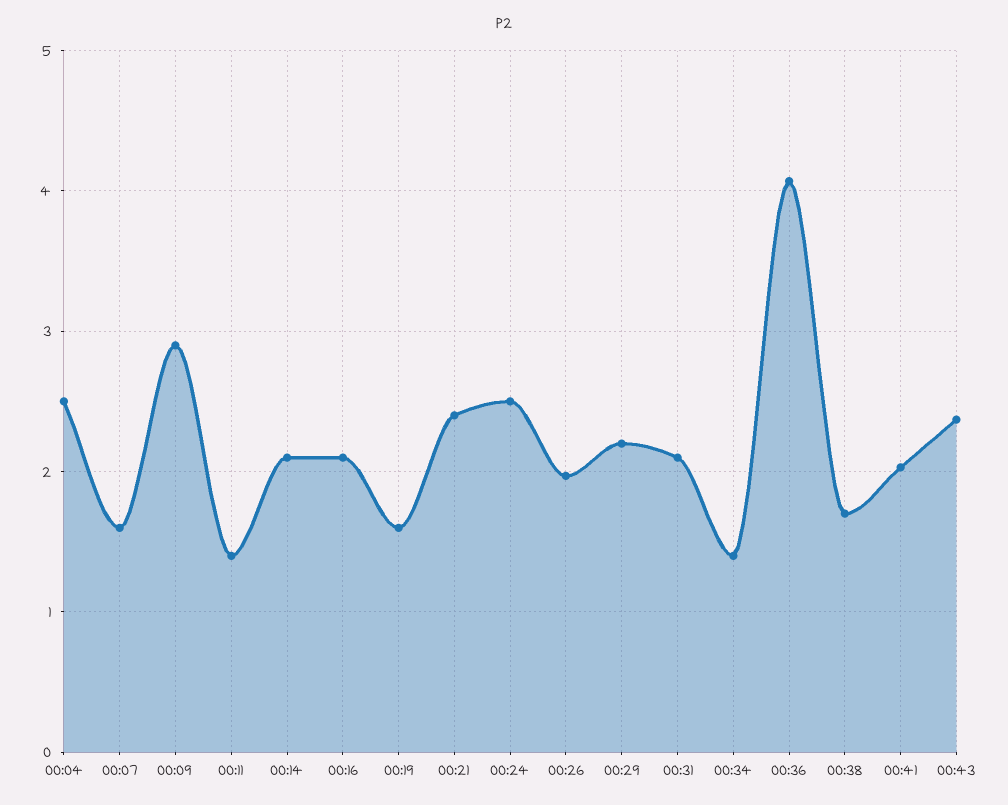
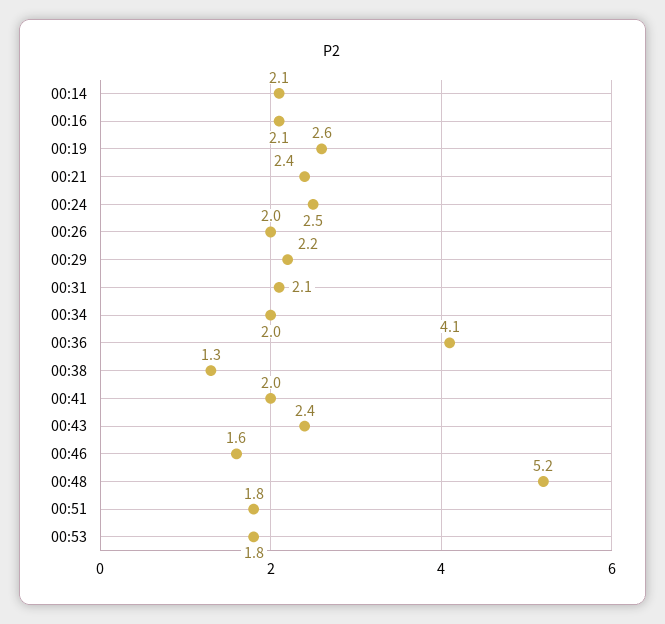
00:04: 2.5 -> none
00:07: 1.6 -> none
00:09: 2.9 -> none
00:11: 1.4 -> none
00:19: 1.6 -> 2.6
00:34: 1.4 -> 2
00:38: 1.7 -> 1.3
00:46: none -> 1.6
00:48: none -> 5.2
00:51: none -> 1.8
00:53: none -> 1.8

